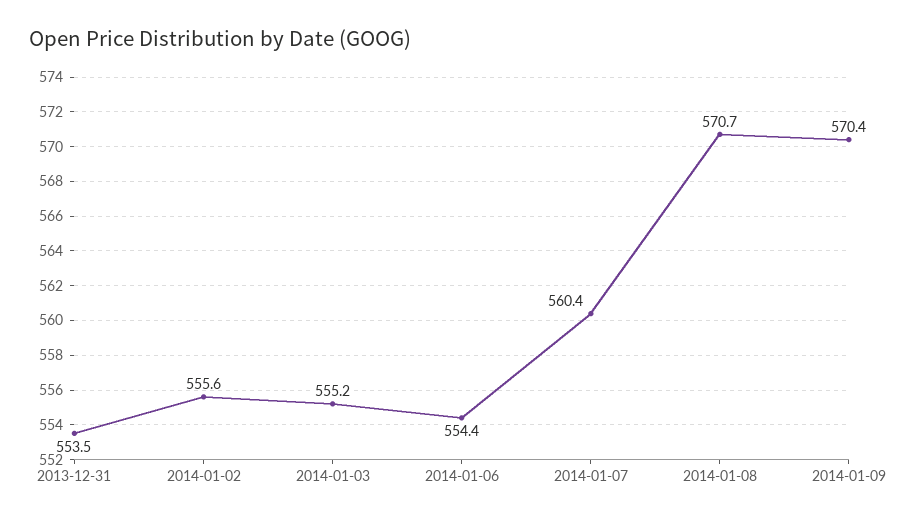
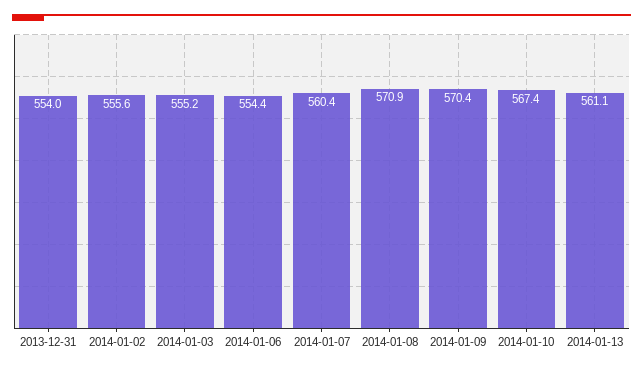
2013-12-31: 553.5 -> 554
2014-01-08: 570.7 -> 570.9
2014-01-10: none -> 567.4
2014-01-13: none -> 561.1

